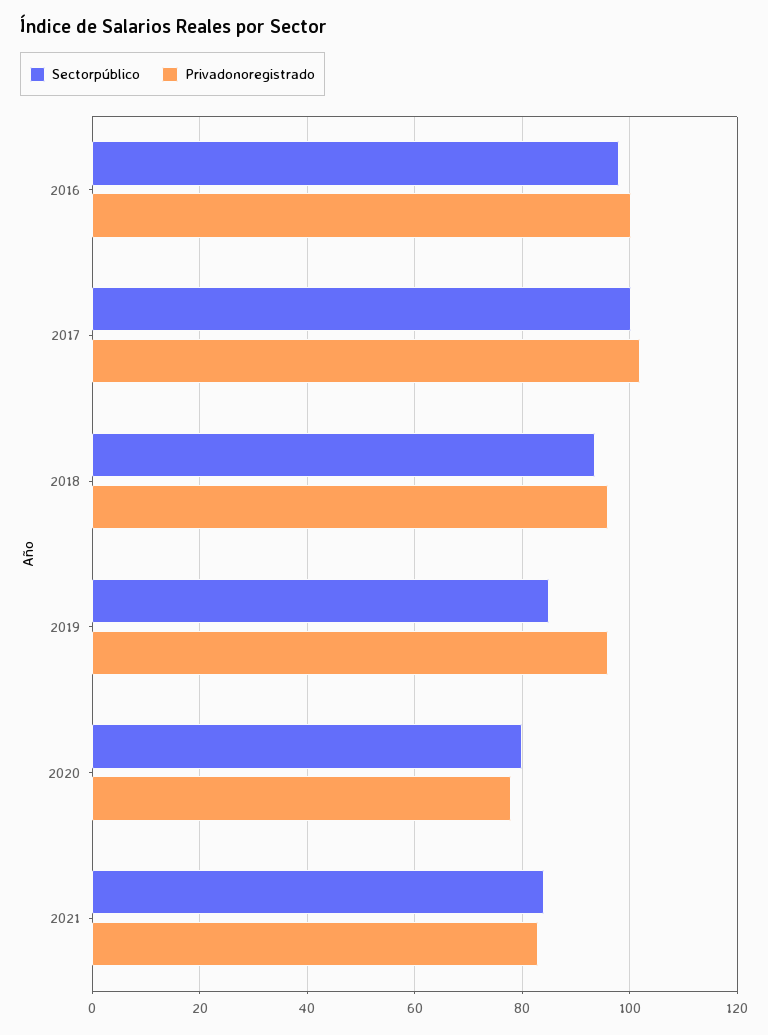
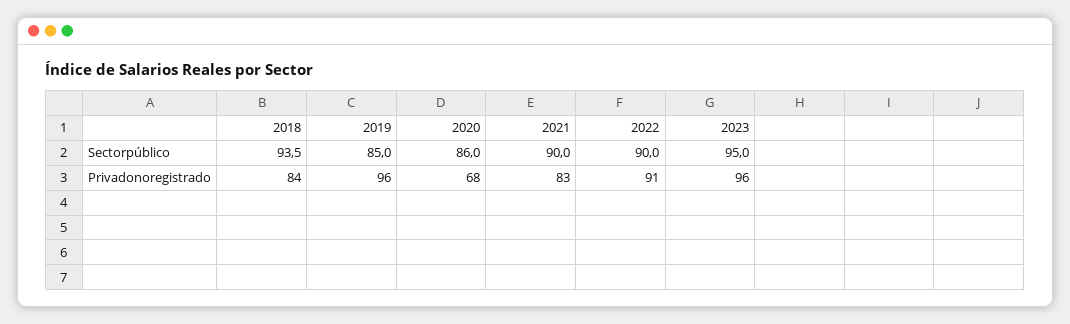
Sectorpúblico, 2016: 98 -> none
Privadonoregistrado, 2016: 100 -> none
Sectorpúblico, 2017: 100 -> none
Privadonoregistrado, 2017: 102 -> none
Privadonoregistrado, 2018: 96 -> 84
Sectorpúblico, 2020: 80 -> 86
Privadonoregistrado, 2020: 78 -> 68
Sectorpúblico, 2021: 84 -> 90
Sectorpúblico, 2022: none -> 90
Sectorpúblico, 2023: none -> 95
Privadonoregistrado, 2022: none -> 91
Privadonoregistrado, 2023: none -> 96

